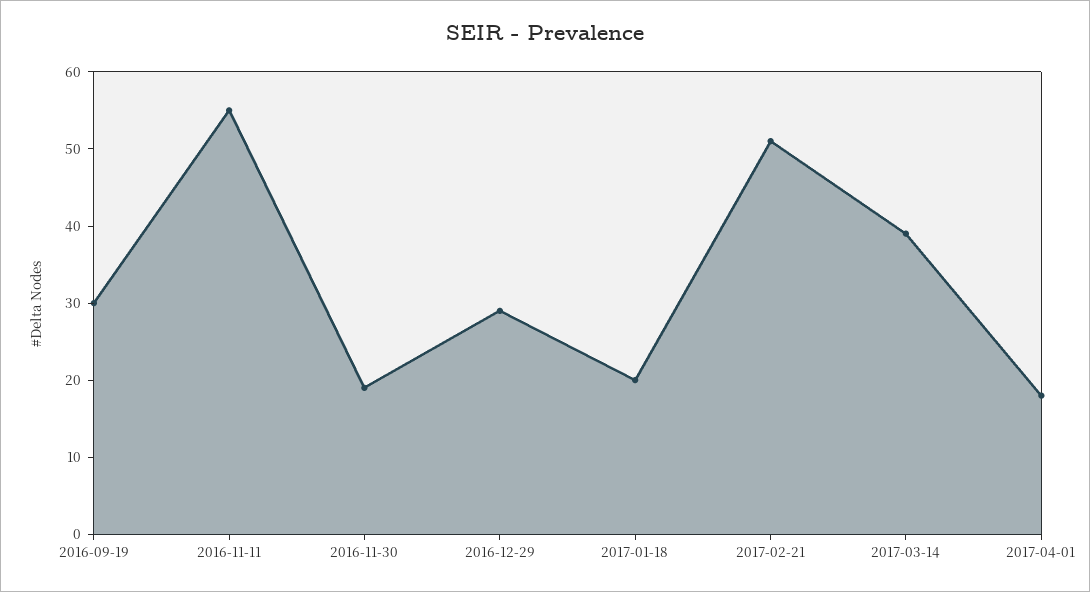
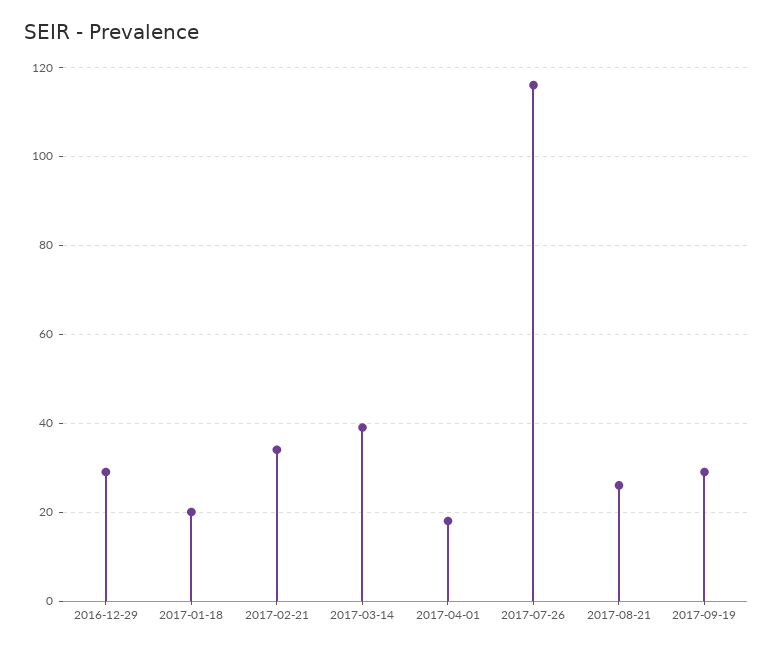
2016-09-19: 30 -> none
2016-11-11: 55 -> none
2016-11-30: 20 -> none
2017-02-21: 50 -> 35
2017-07-26: none -> 115
2017-08-21: none -> 25
2017-09-19: none -> 30

